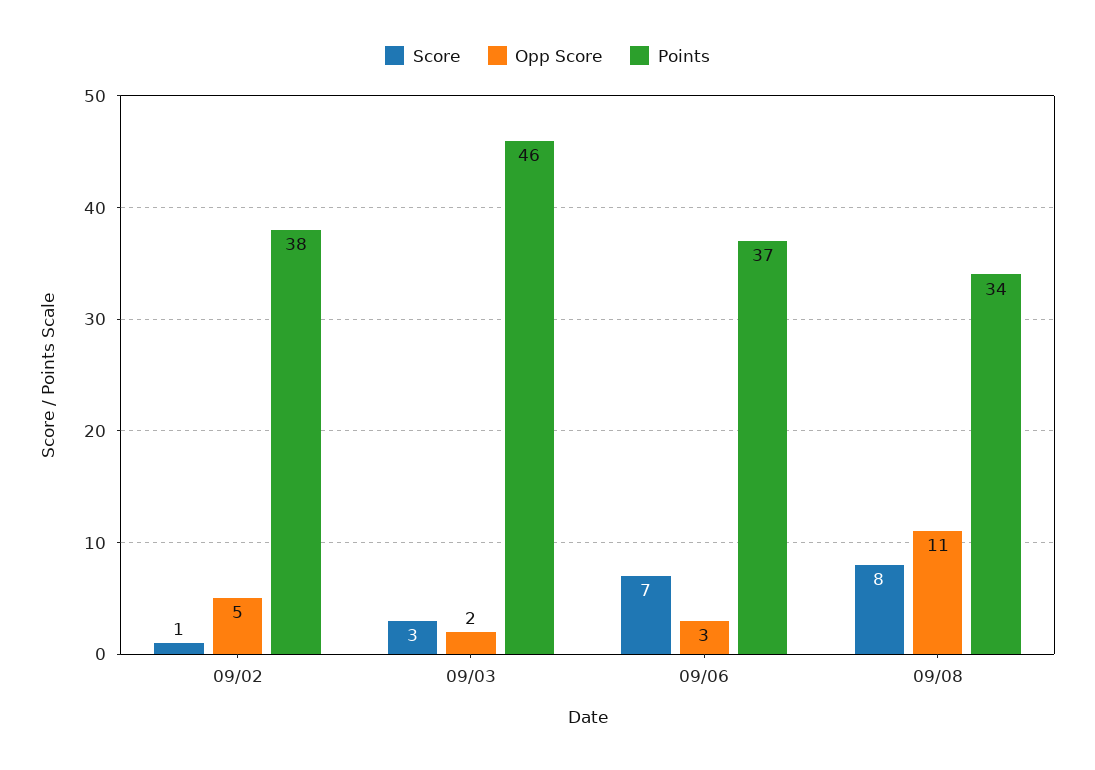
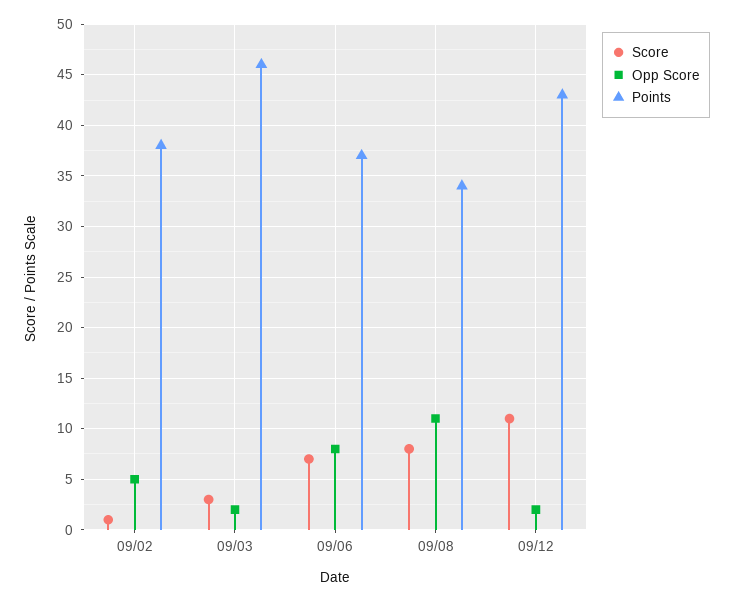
Opp Score, 09/06: 3 -> 8
Score, 09/12: none -> 11
Opp Score, 09/12: none -> 2
Points, 09/12: none -> 43

